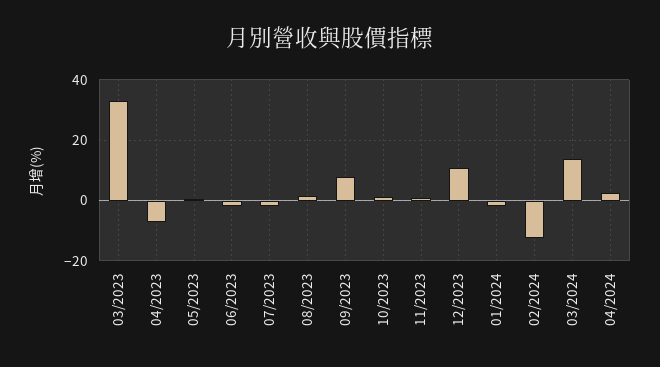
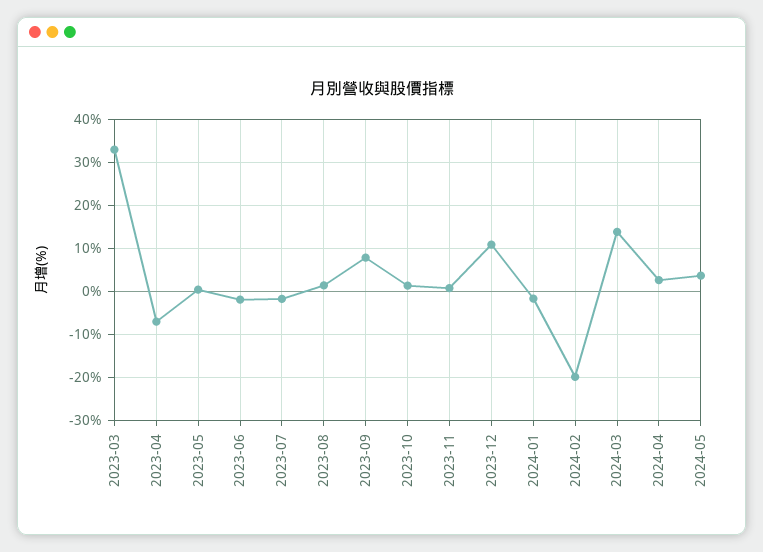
02/2024: -12 -> -20
2024-05: none -> 4

